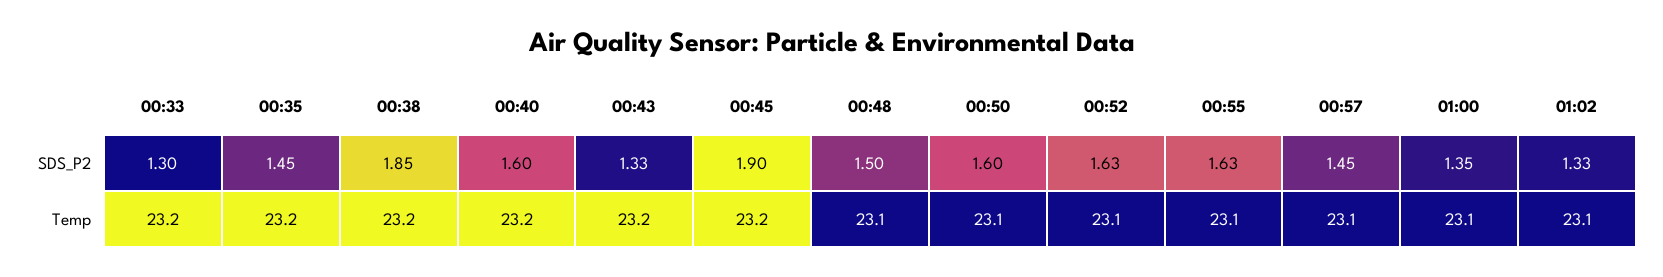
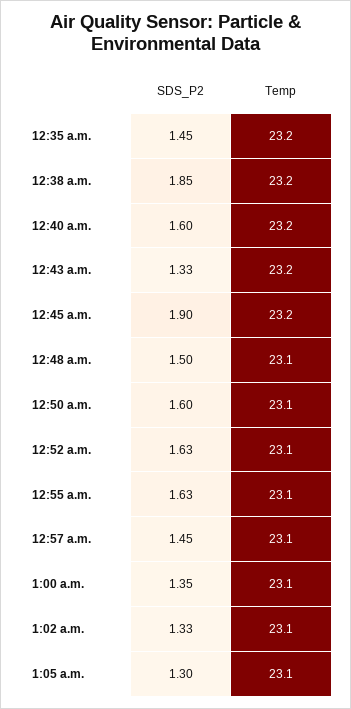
00:33, SDS_P2: 1.3 -> none
00:33, Temp: 23.2 -> none
1:05 a.m., SDS_P2: none -> 1.3
1:05 a.m., Temp: none -> 23.1

